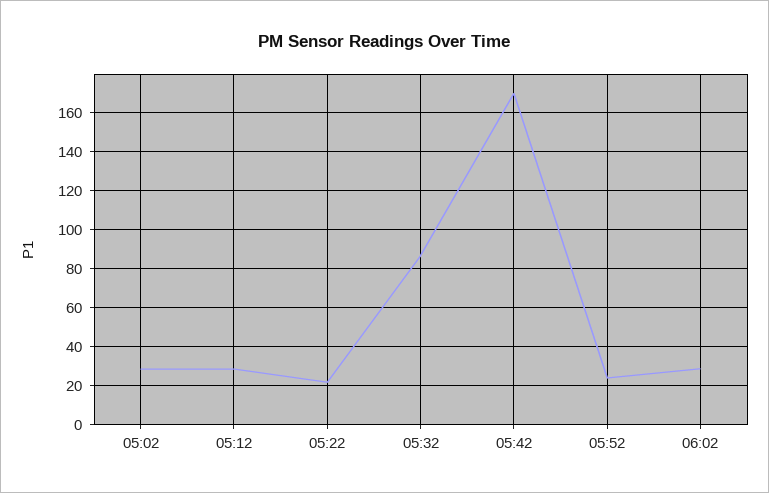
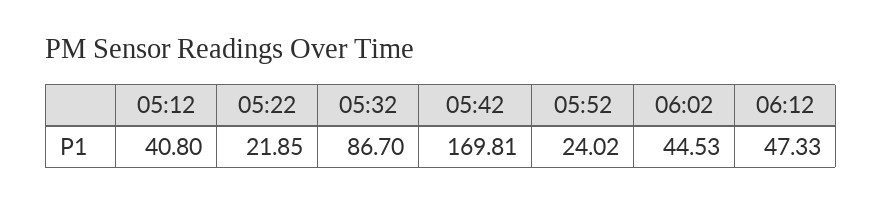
05:02: 30 -> none
05:12: 30 -> 40.8
06:02: 30 -> 44.53
06:12: none -> 47.33

